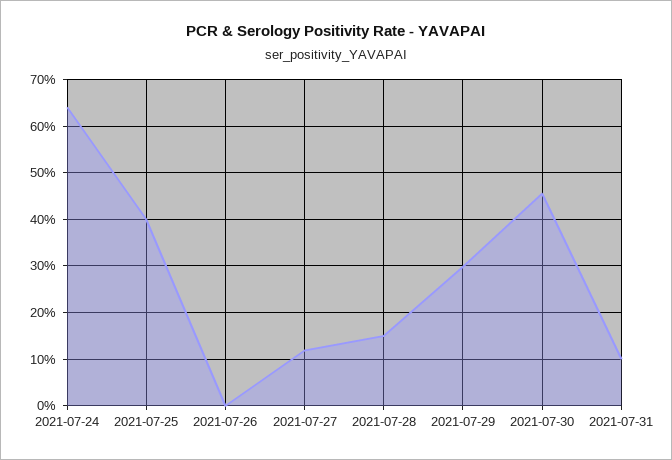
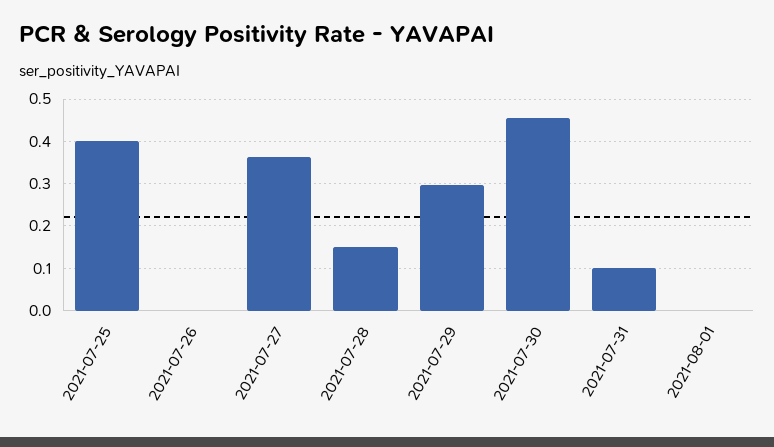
2021-07-24: 0.64 -> none
2021-07-27: 0.12 -> 0.36
2021-08-01: none -> 0

